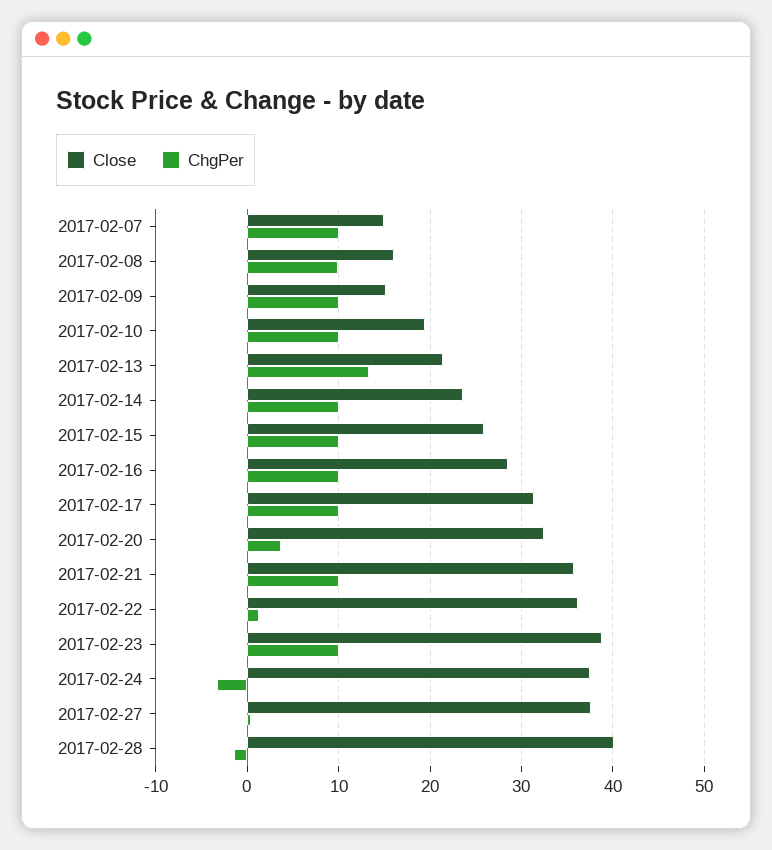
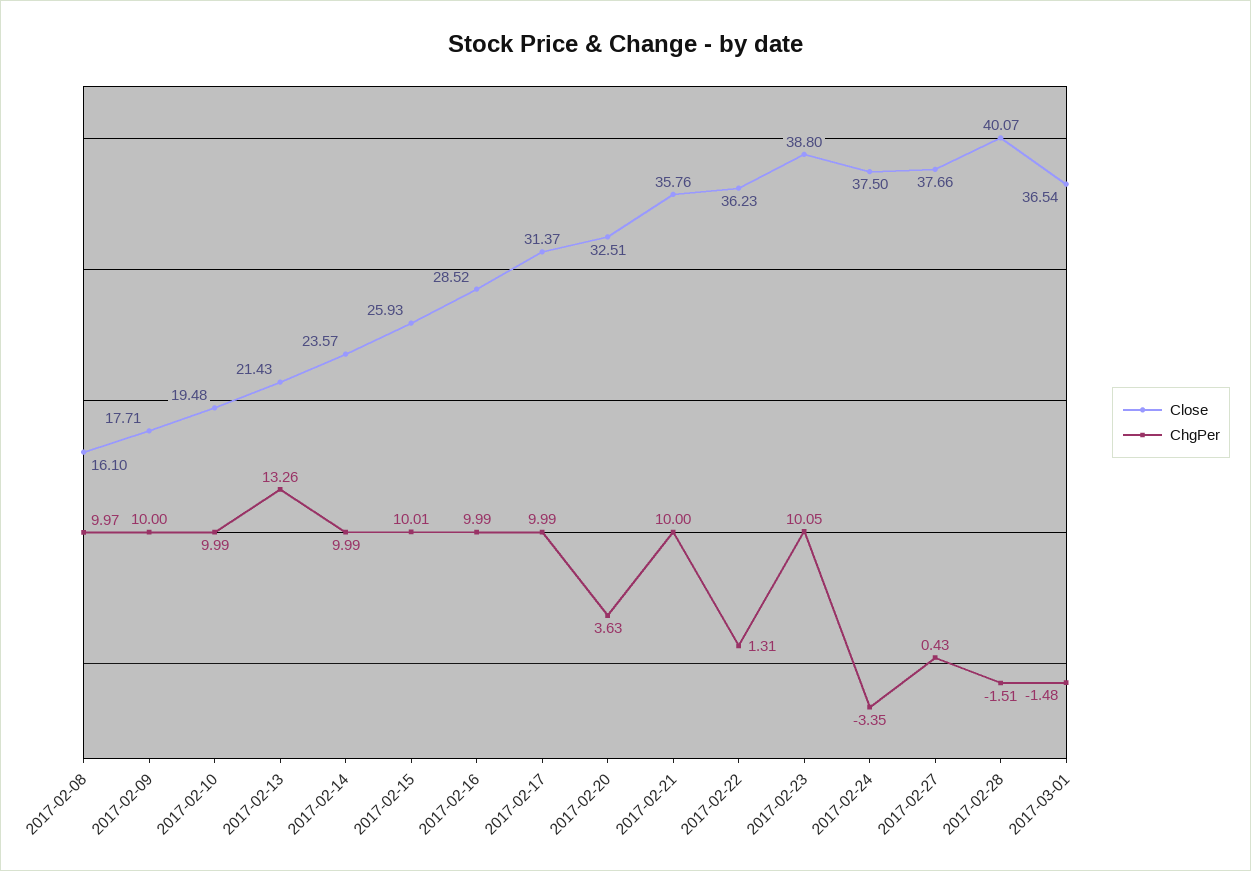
Close, 2017-02-07: 15 -> none
ChgPer, 2017-02-07: 10 -> none
Close, 2017-02-09: 15 -> 17.71
Close, 2017-03-01: none -> 36.54
ChgPer, 2017-03-01: none -> -1.48

